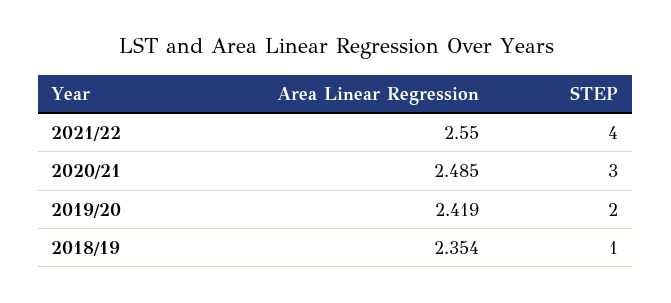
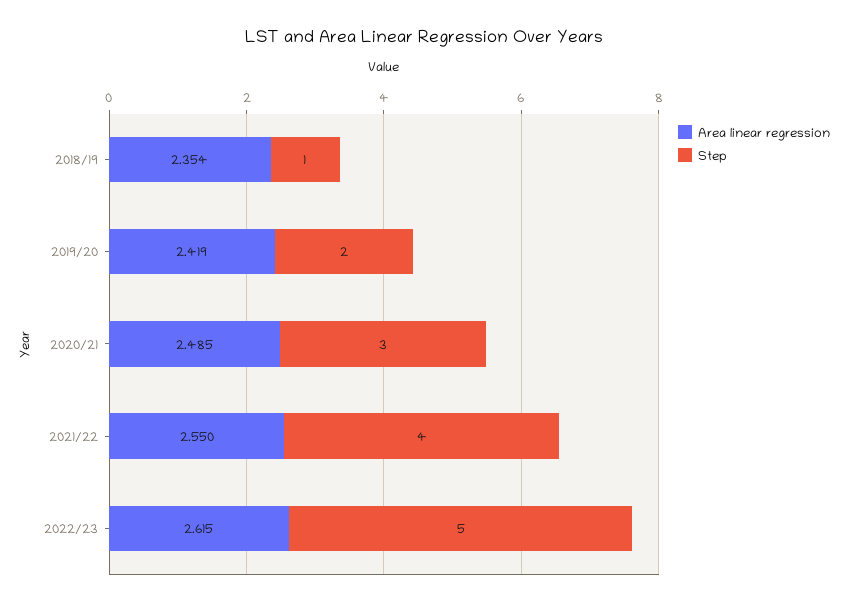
Area Linear Regression, 2022/23: none -> 2.615
STEP, 2022/23: none -> 5

